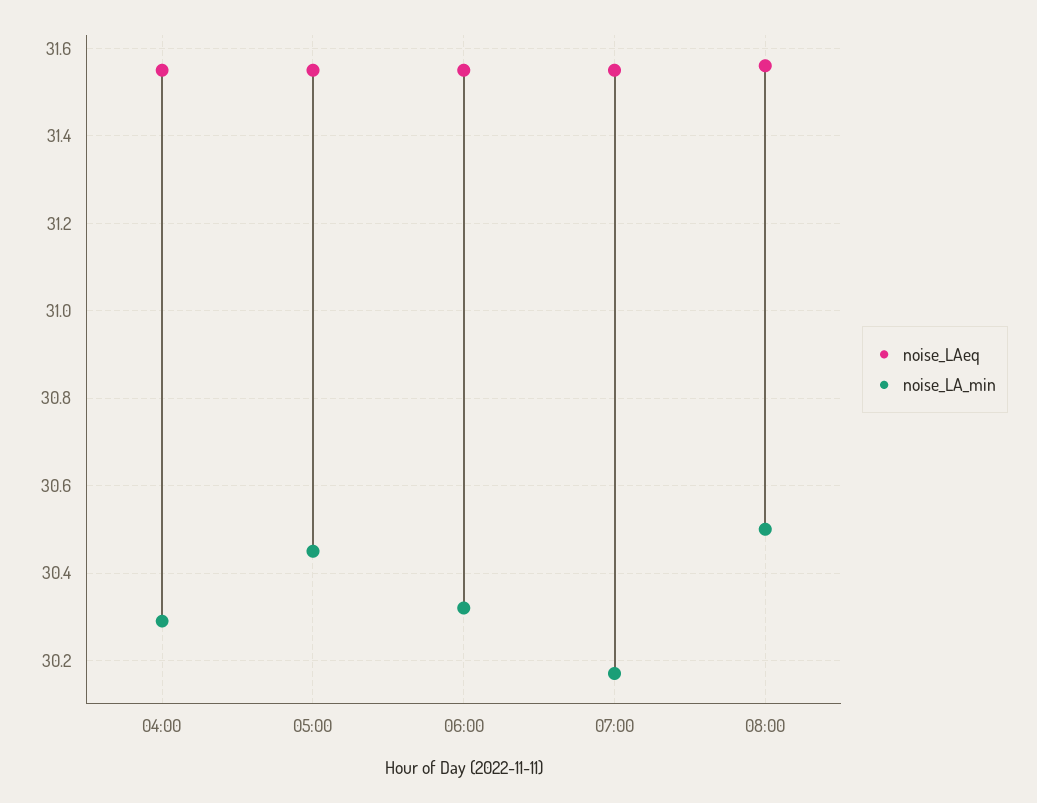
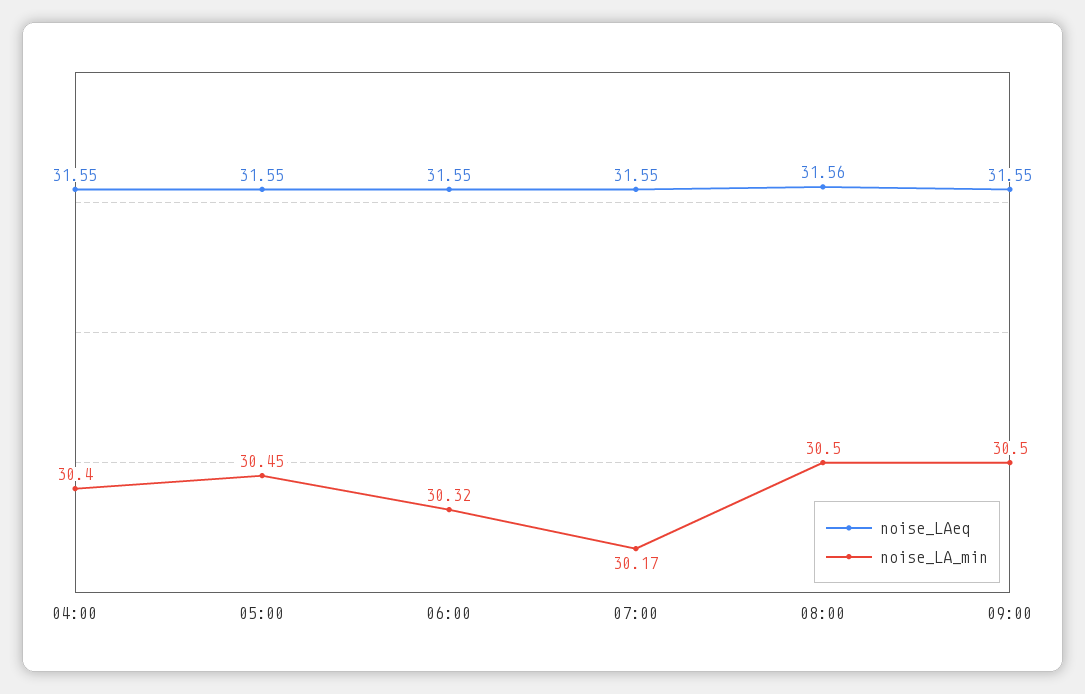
noise_LA_min, 04:00: 30.3 -> 30.4
noise_LAeq, 09:00: none -> 31.55
noise_LA_min, 09:00: none -> 30.5

